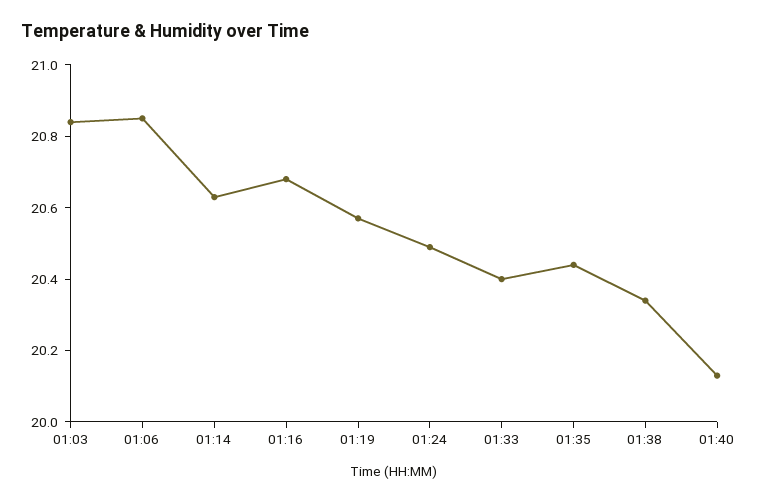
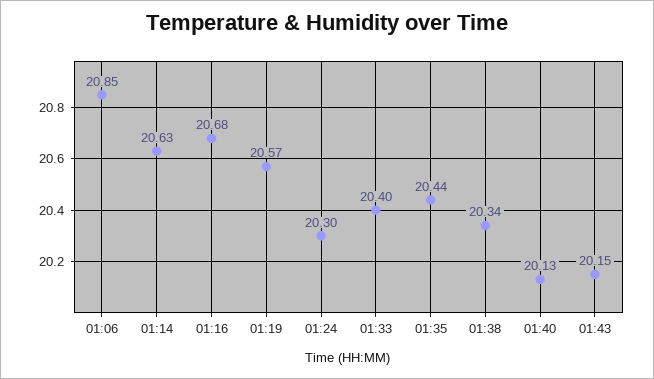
01:03: 20.85 -> none
01:24: 20.5 -> 20.3
01:43: none -> 20.15

